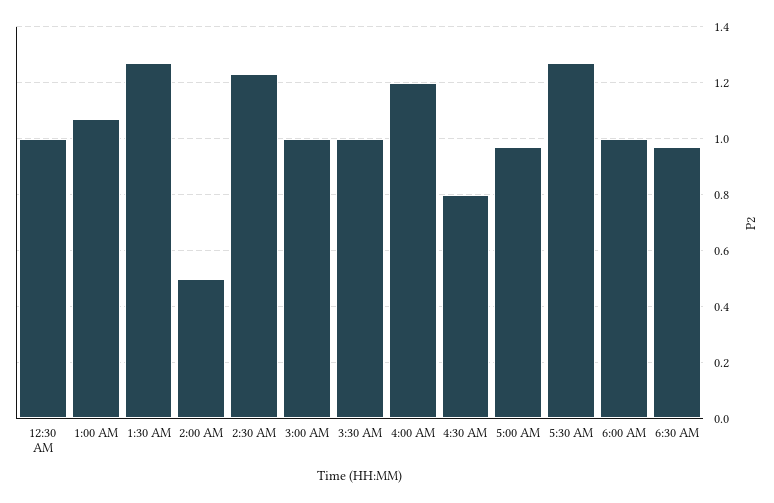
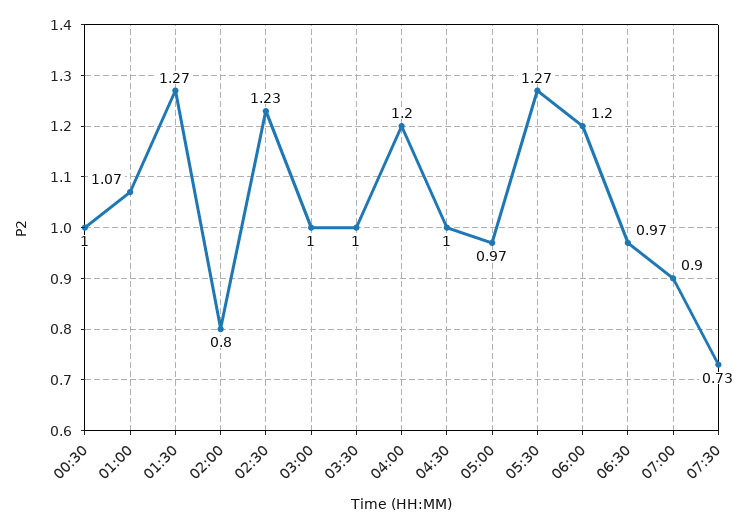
2:00 AM: 0.5 -> 0.8
4:30 AM: 0.8 -> 1
6:00 AM: 1 -> 1.2
07:00: none -> 0.9
07:30: none -> 0.73

